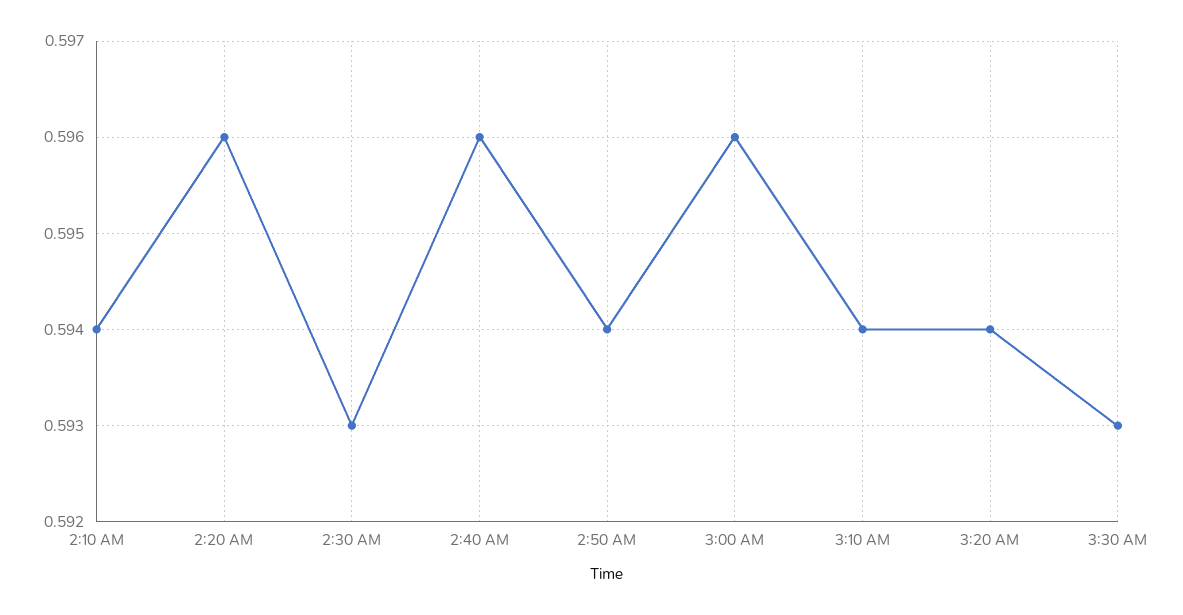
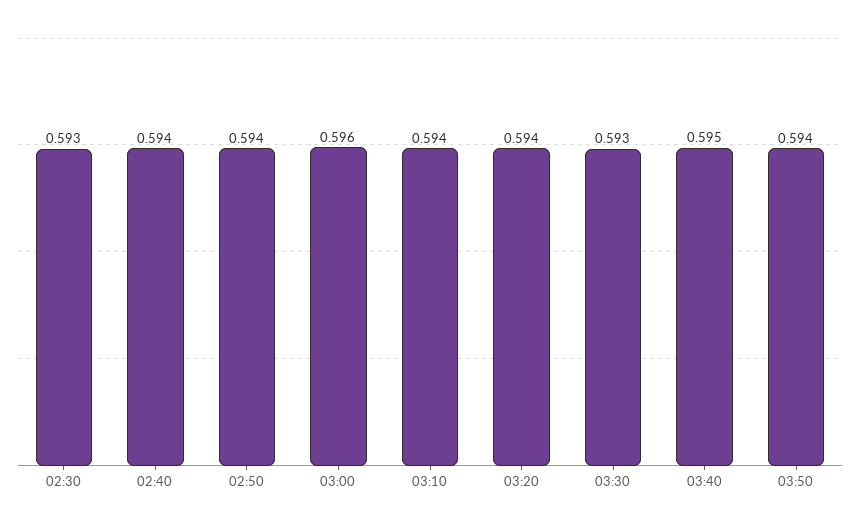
2:10 AM: 0.594 -> none
2:20 AM: 0.596 -> none
2:40 AM: 0.596 -> 0.594
03:40: none -> 0.595
03:50: none -> 0.594

